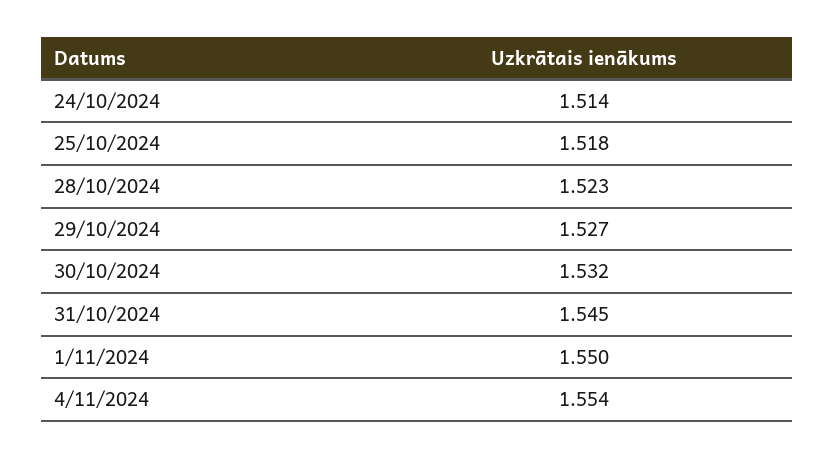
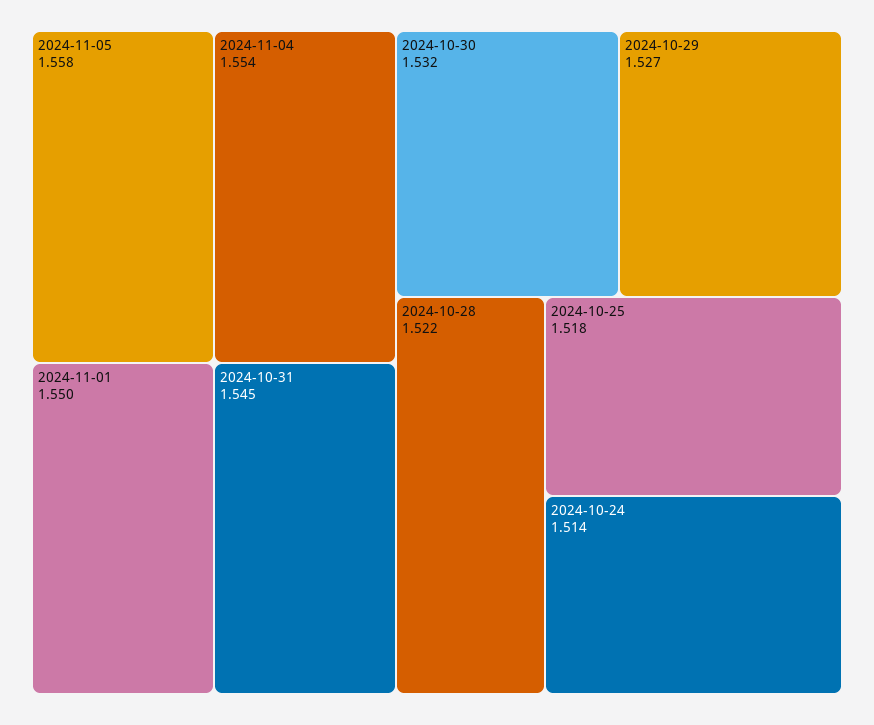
28/10/2024: 1.523 -> 1.522
2024-11-05: none -> 1.558

